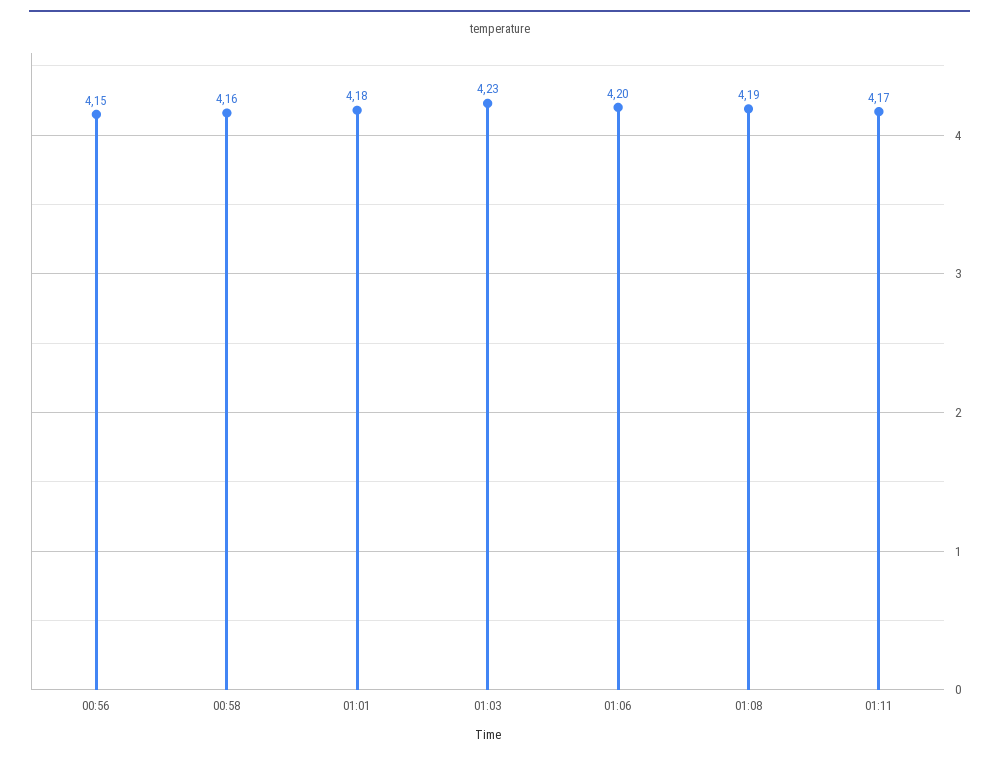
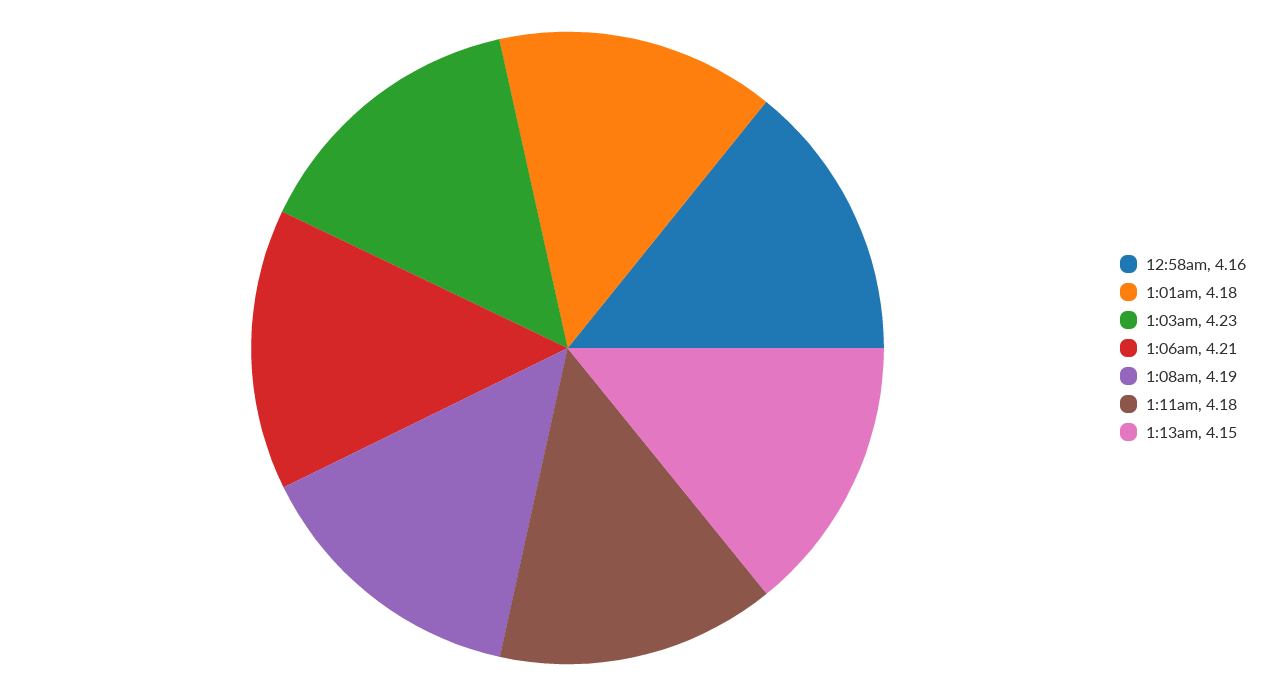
00:56: 4.15 -> none
01:06: 4.2 -> 4.21
01:11: 4.17 -> 4.18
1:13am: none -> 4.15

